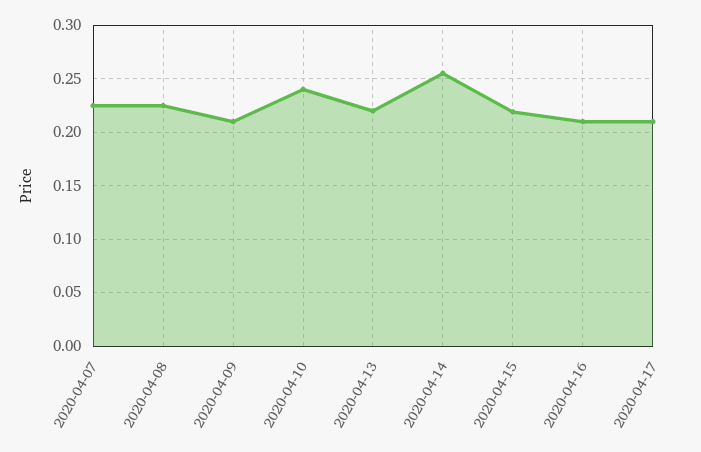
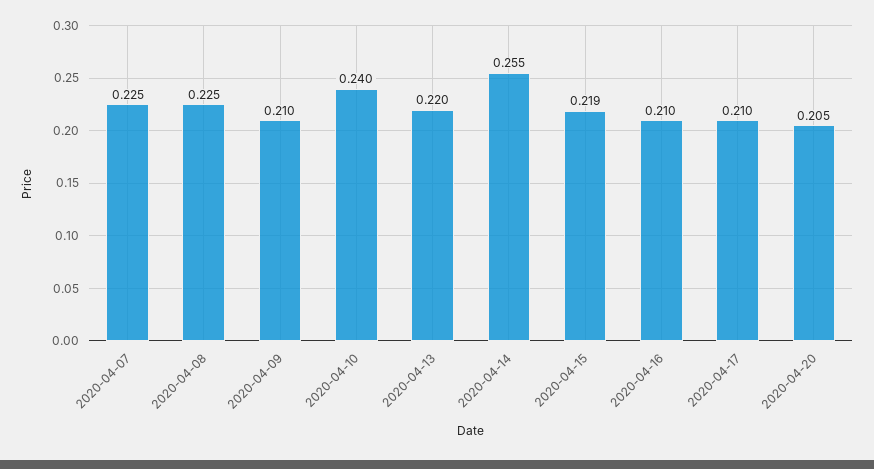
2020-04-20: none -> 0.205

